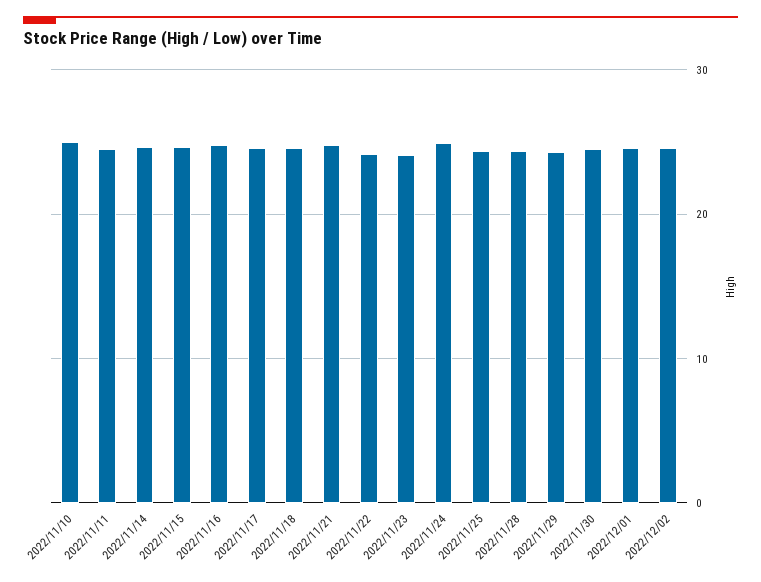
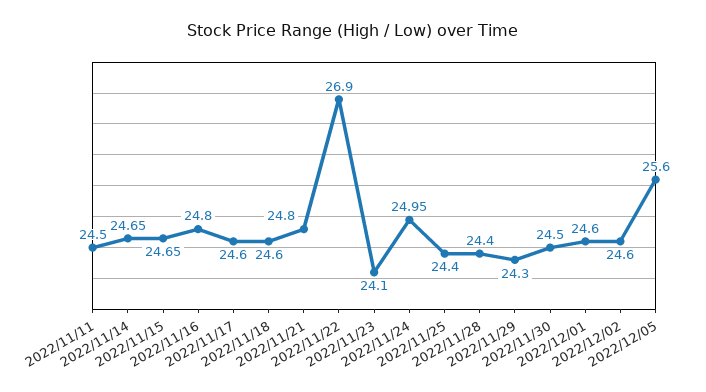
2022/11/10: 25 -> none
2022/11/22: 24 -> 26.9
2022/12/05: none -> 25.6

